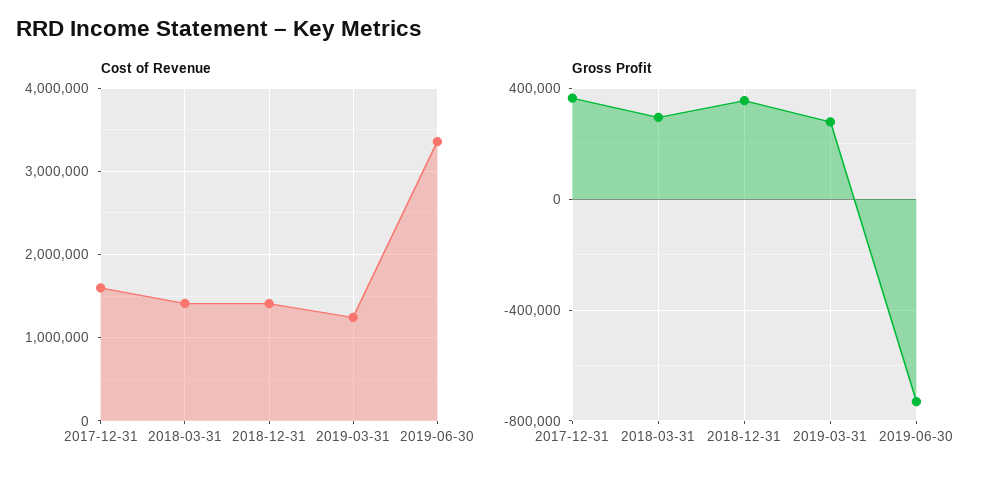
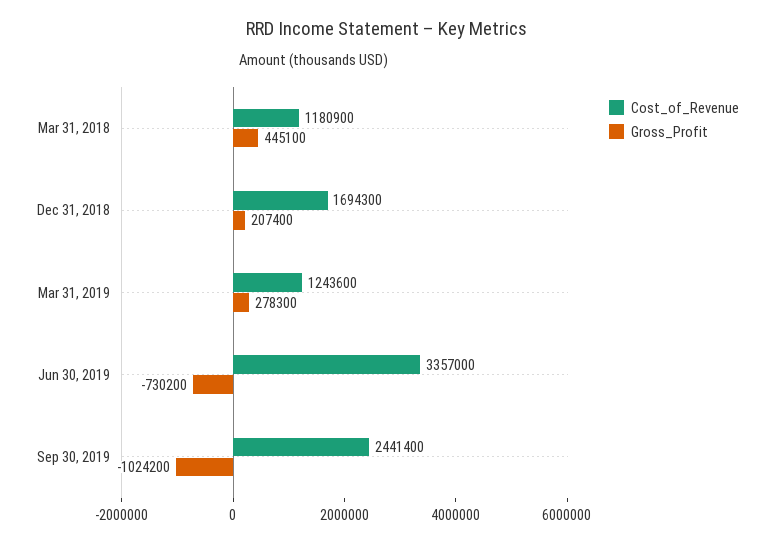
Cost of Revenue, 2017-12-31: 1600000 -> none
Cost of Revenue, 2018-03-31: 1400000 -> 1180900
Cost of Revenue, 2018-12-31: 1400000 -> 1694300
Gross Profit, 2017-12-31: 350000 -> none
Gross Profit, 2018-03-31: 300000 -> 445100
Gross Profit, 2018-12-31: 350000 -> 207400
Cost of Revenue, Sep 30, 2019: none -> 2441400
Gross Profit, Sep 30, 2019: none -> -1024200

